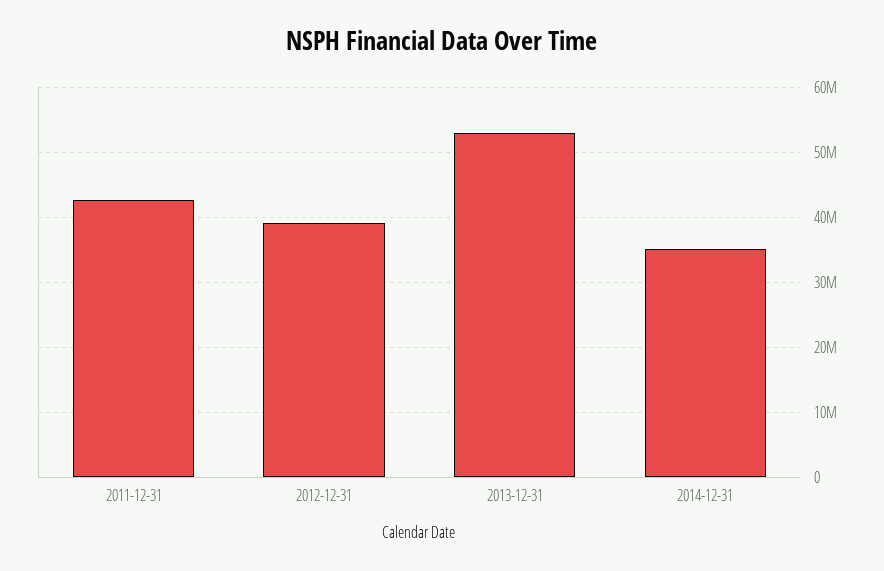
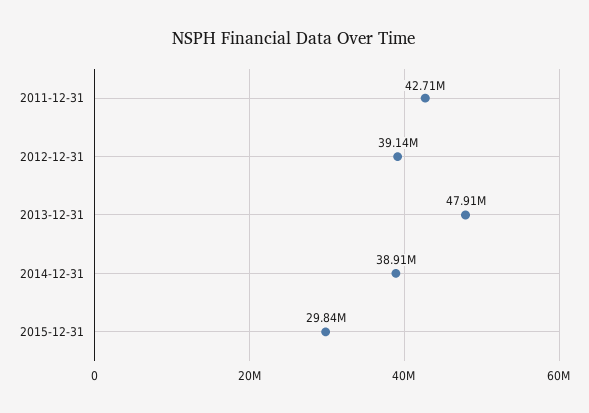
2013-12-31: 53000000 -> 47910000
2014-12-31: 35000000 -> 38910000
2015-12-31: none -> 29840000

